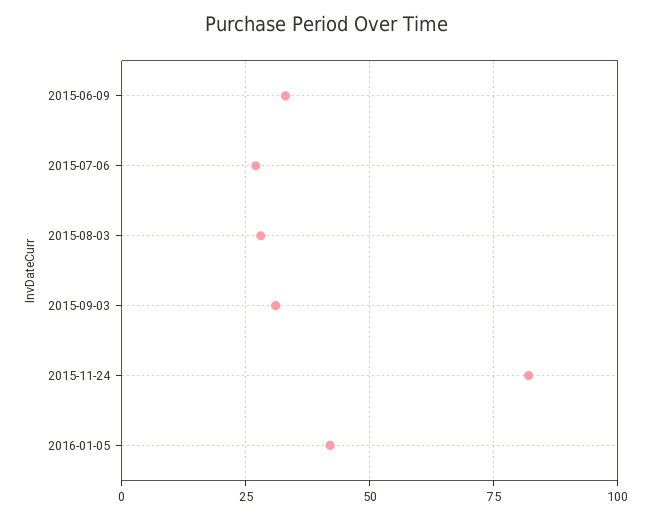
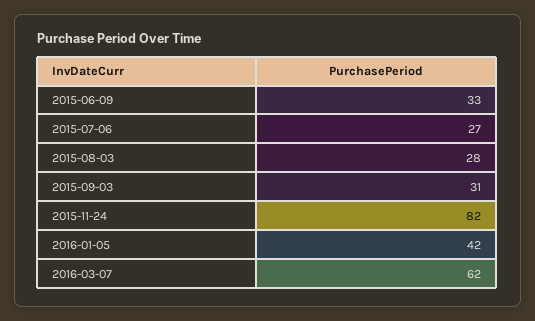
2016-03-07: none -> 62

